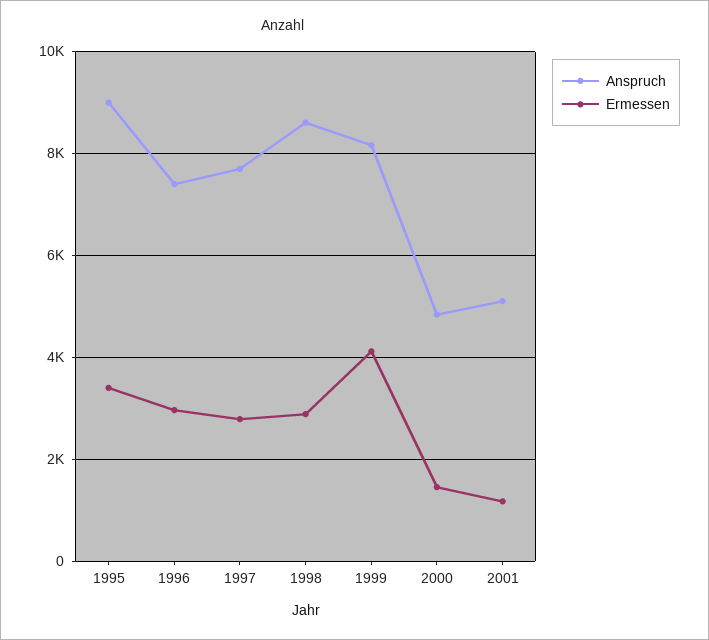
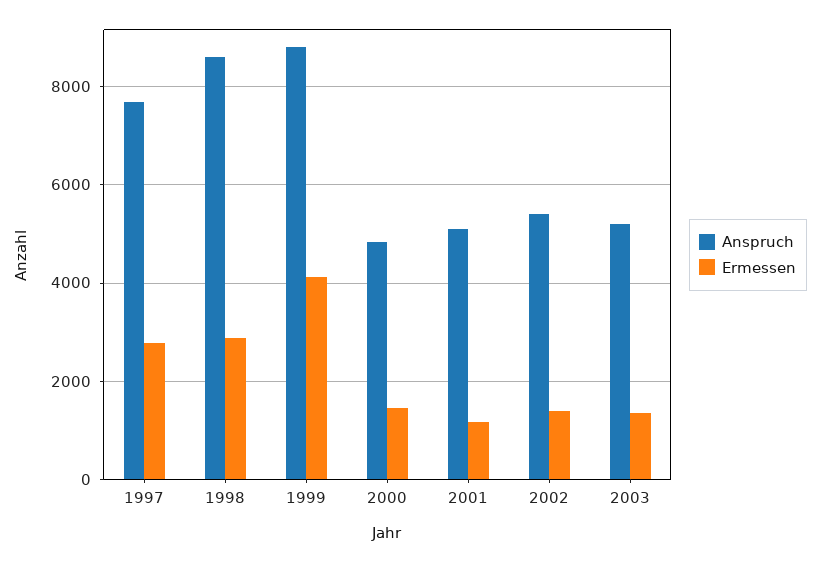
Anspruch, 1995: 9000 -> none
Ermessen, 1995: 3400 -> none
Anspruch, 1996: 7400 -> none
Ermessen, 1996: 3000 -> none
Anspruch, 1999: 8200 -> 8800
Anspruch, 2002: none -> 5400
Ermessen, 2002: none -> 1400
Anspruch, 2003: none -> 5200
Ermessen, 2003: none -> 1400

